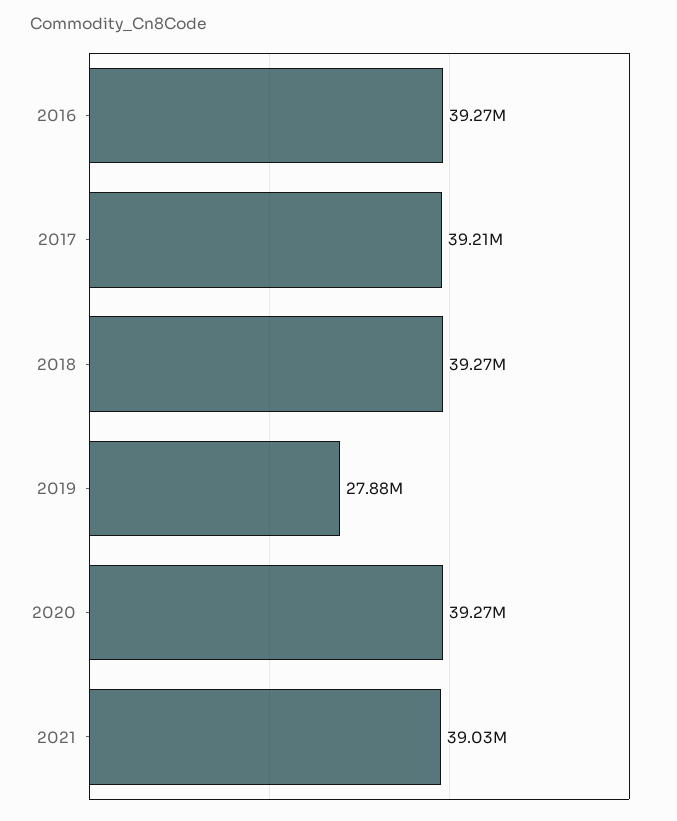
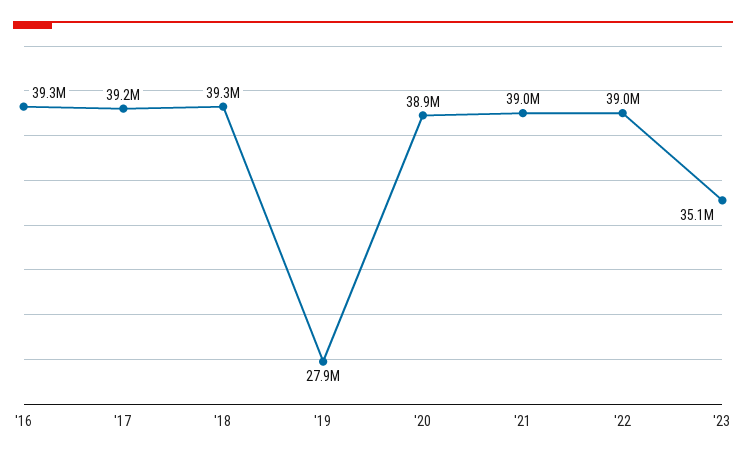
2020: 39270000 -> 38900000
'22: none -> 39000000
'23: none -> 35100000

